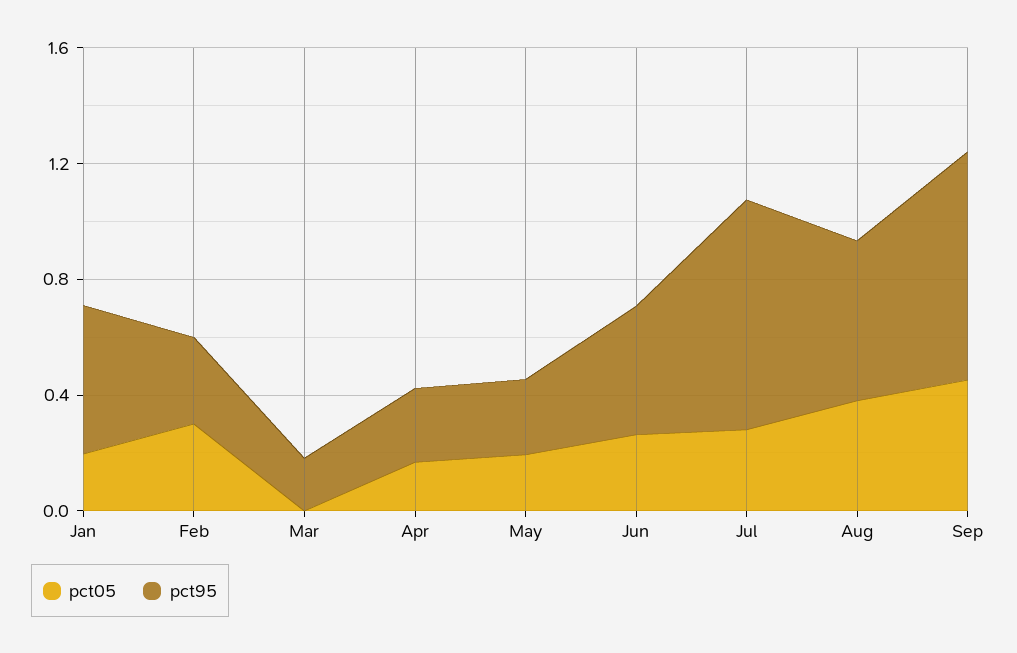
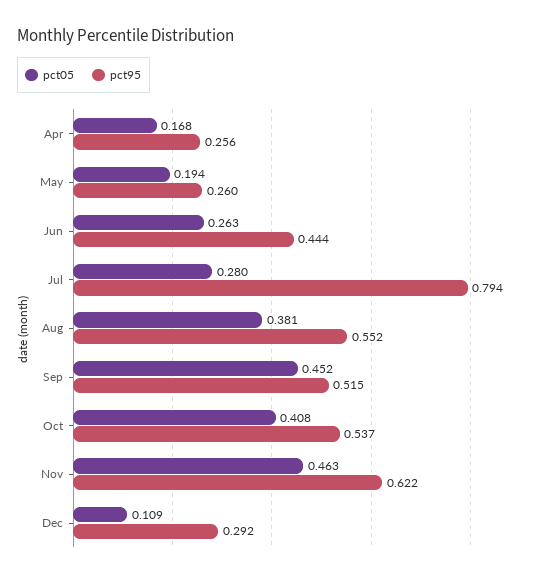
pct05, Jan: 0.2 -> none
pct95, Jan: 0.5 -> none
pct05, Feb: 0.3 -> none
pct95, Feb: 0.3 -> none
pct05, Mar: 0 -> none
pct95, Mar: 0.2 -> none
pct95, Sep: 0.8 -> 0.515
pct05, Oct: none -> 0.408
pct95, Oct: none -> 0.537
pct05, Nov: none -> 0.463
pct95, Nov: none -> 0.622
pct05, Dec: none -> 0.109
pct95, Dec: none -> 0.292

